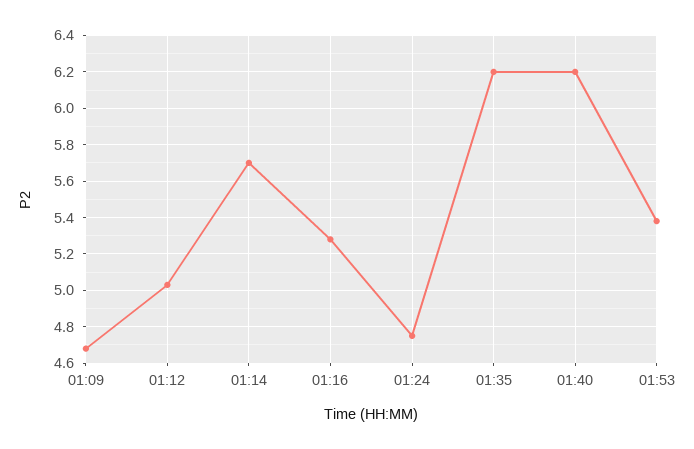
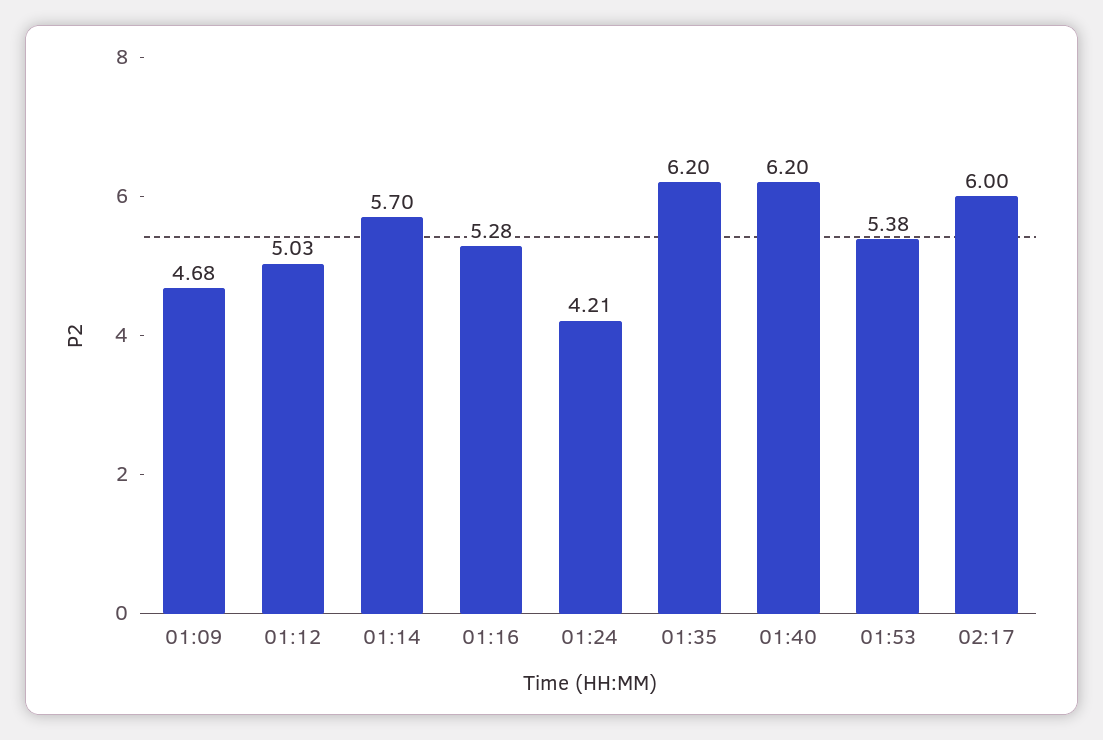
01:24: 4.75 -> 4.21
02:17: none -> 6

